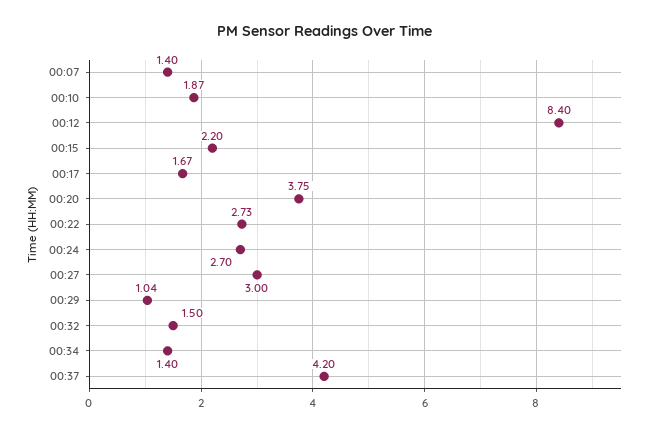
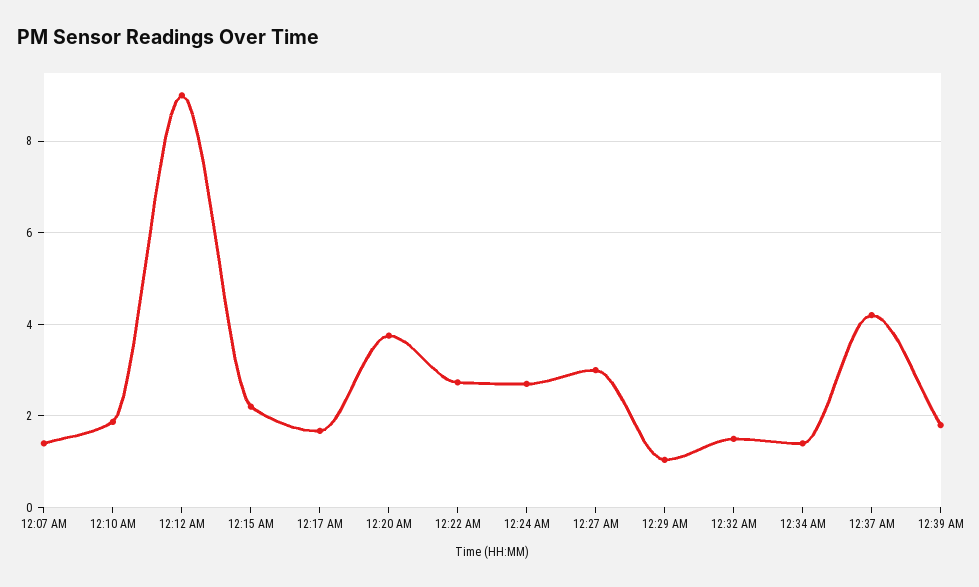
00:12: 8.4 -> 9
12:39 AM: none -> 1.8

